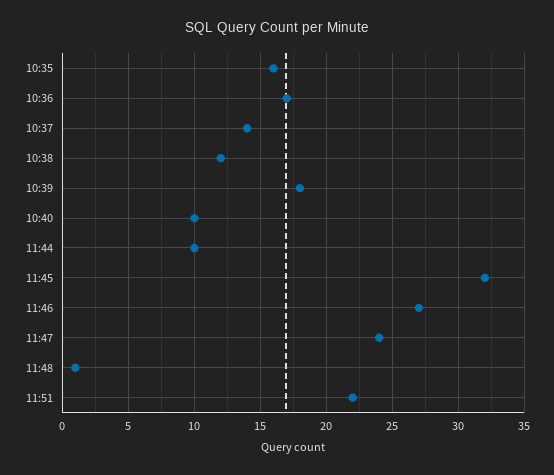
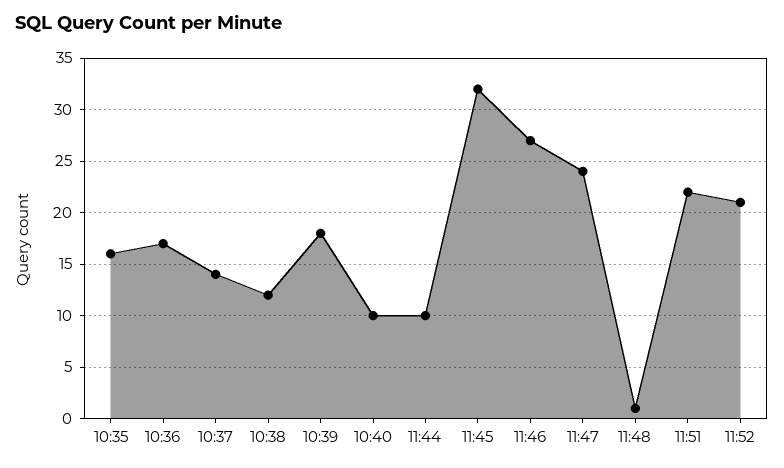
11:52: none -> 21

